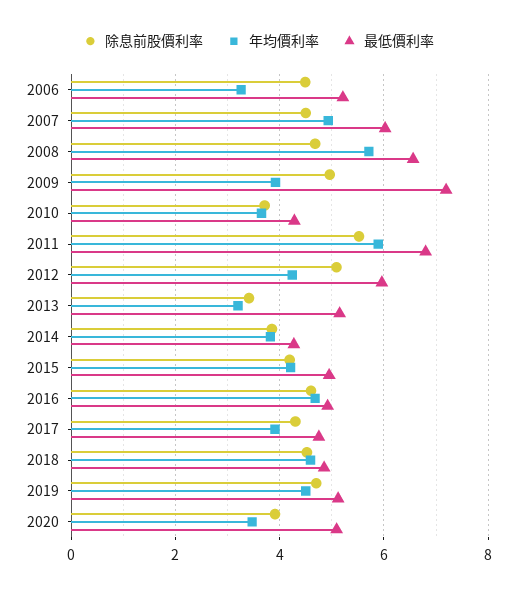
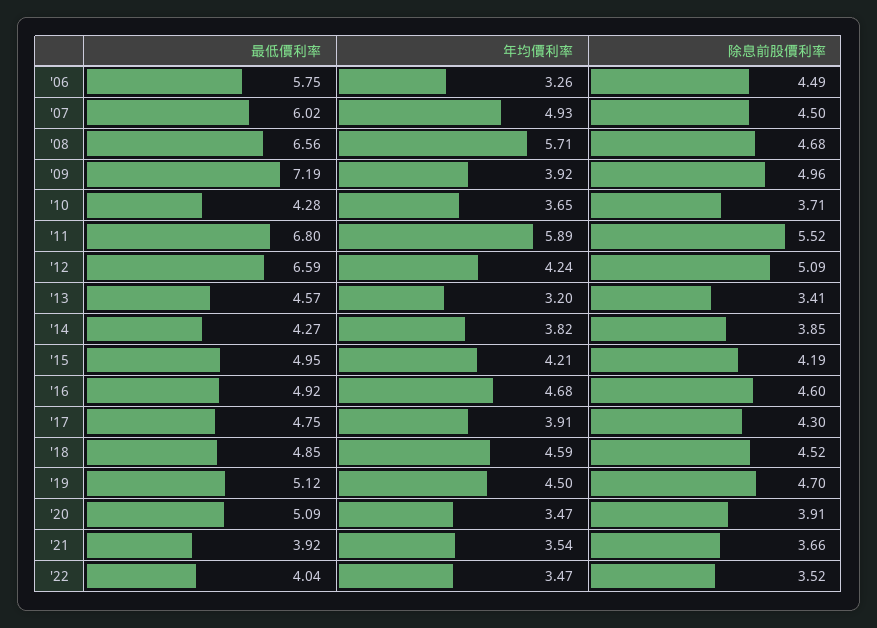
最低價利率, 2006: 5.2 -> 5.75
最低價利率, 2012: 6 -> 6.59
最低價利率, 2013: 5.2 -> 4.57
最低價利率, '21: none -> 3.92
年均價利率, '21: none -> 3.54
除息前股價利率, '21: none -> 3.66
最低價利率, '22: none -> 4.04
年均價利率, '22: none -> 3.47
除息前股價利率, '22: none -> 3.52

